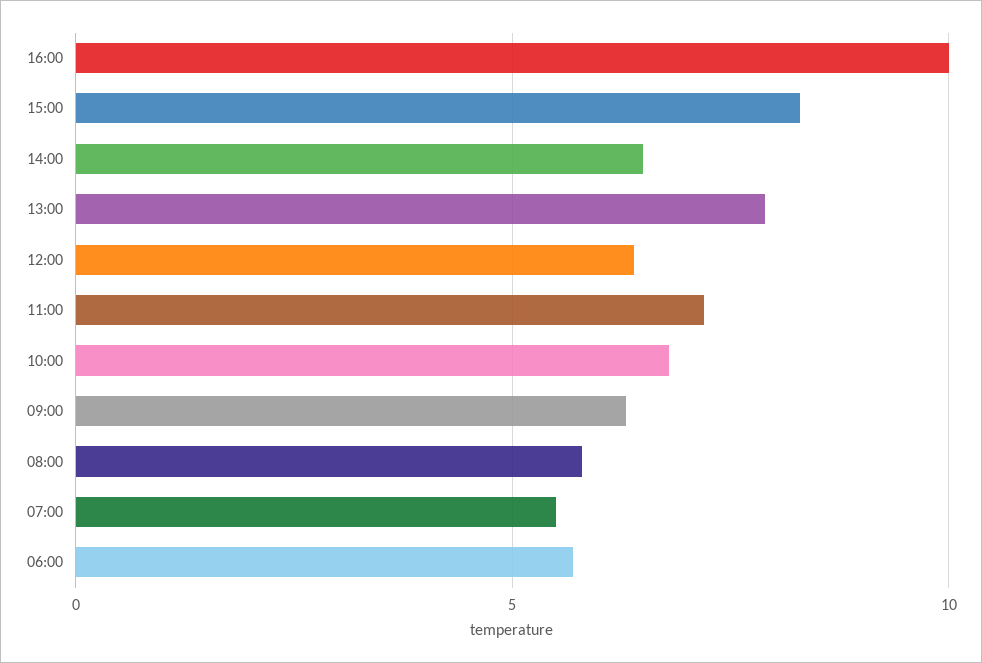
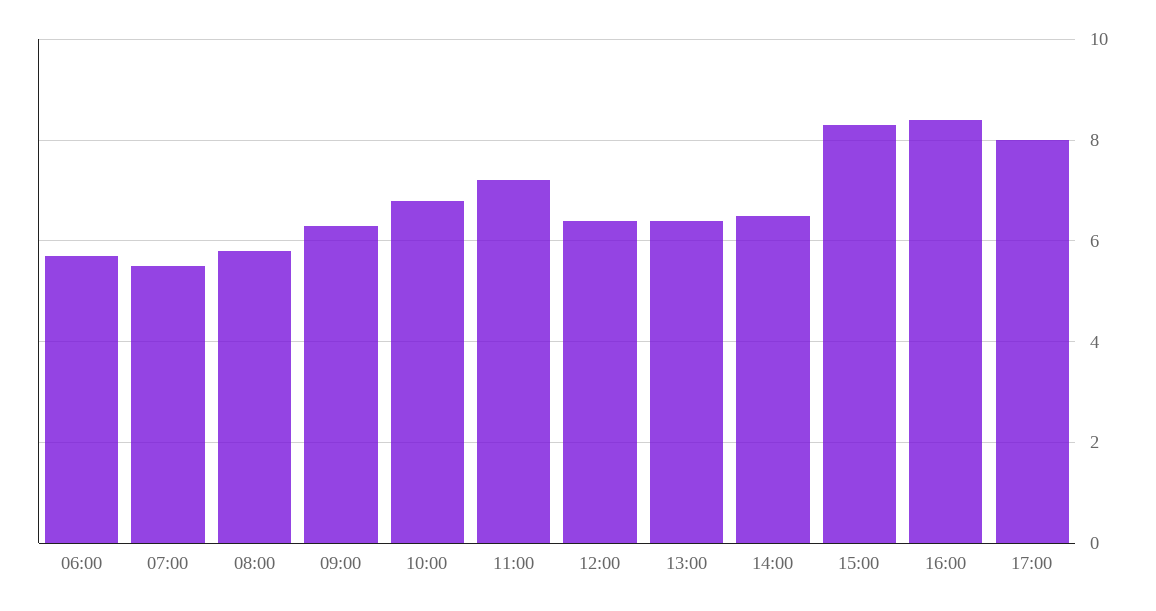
16:00: 10 -> 8.5
13:00: 8 -> 6.5
17:00: none -> 8

